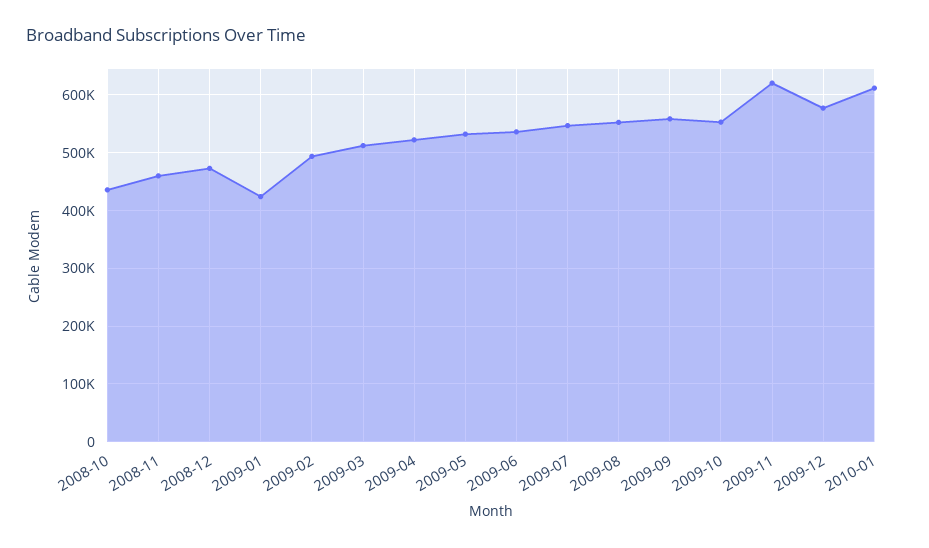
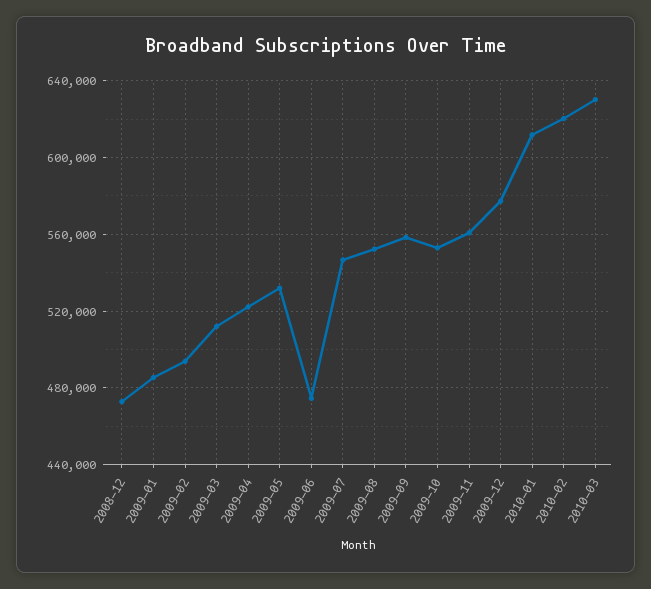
2008-10: 440000 -> none
2008-11: 460000 -> none
2009-01: 420000 -> 485000
2009-06: 540000 -> 475000
2009-11: 620000 -> 560000
2010-02: none -> 620000
2010-03: none -> 630000

